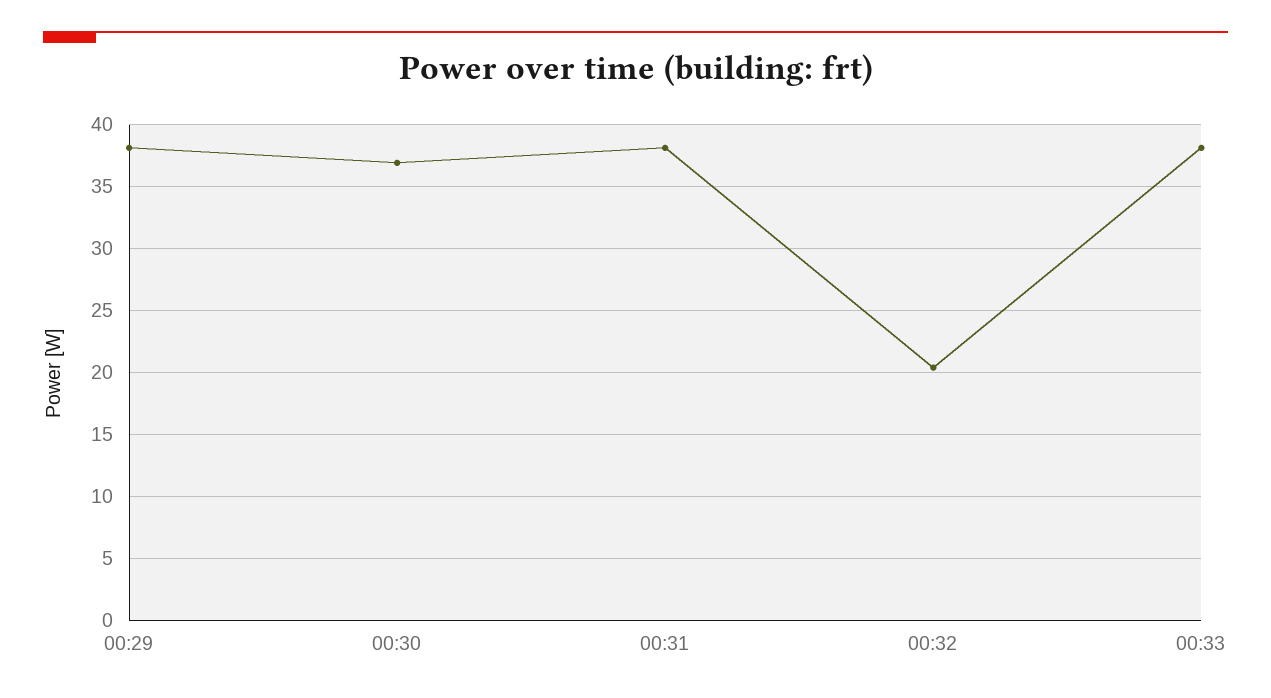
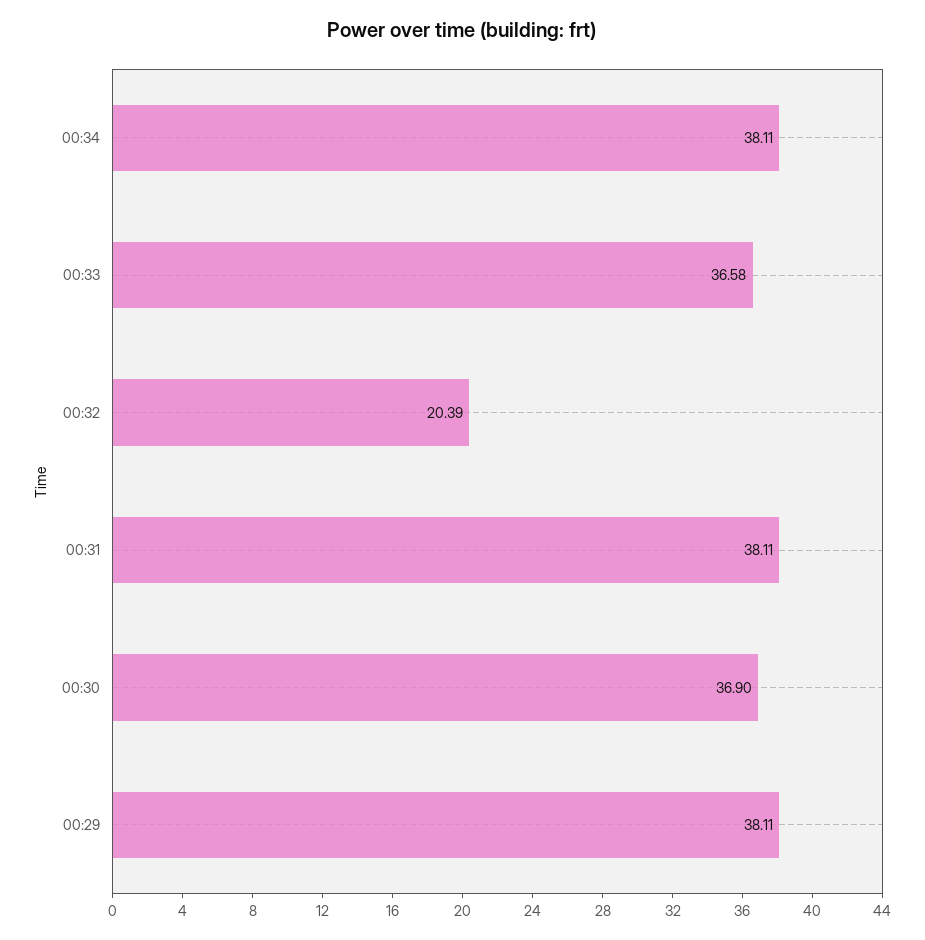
00:33: 38 -> 36.58
00:34: none -> 38.11

